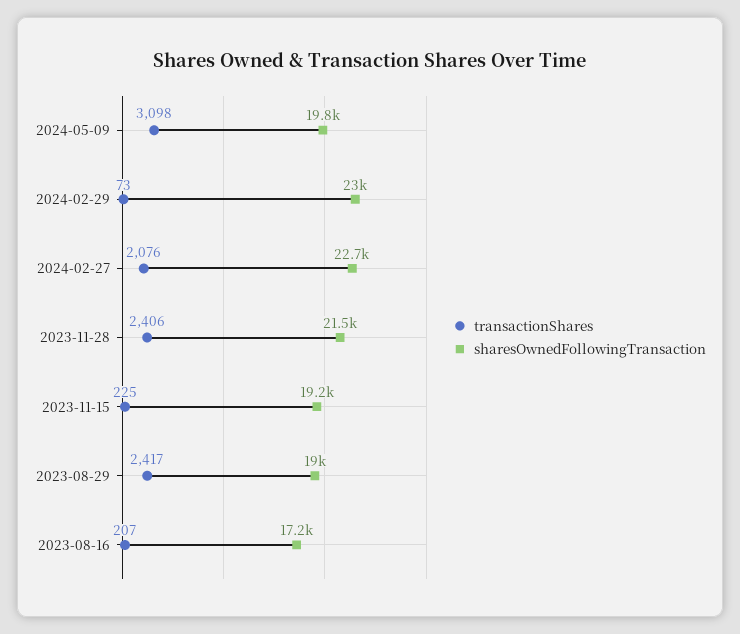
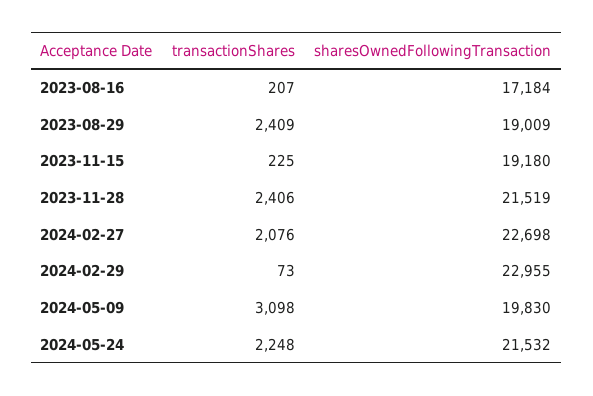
transactionShares, 2023-08-29: 2417 -> 2409
transactionShares, 2024-05-24: none -> 2248
sharesOwnedFollowingTransaction, 2024-05-24: none -> 21532

